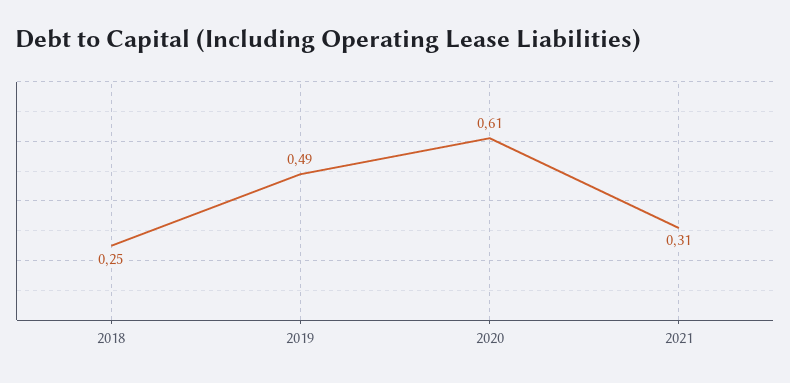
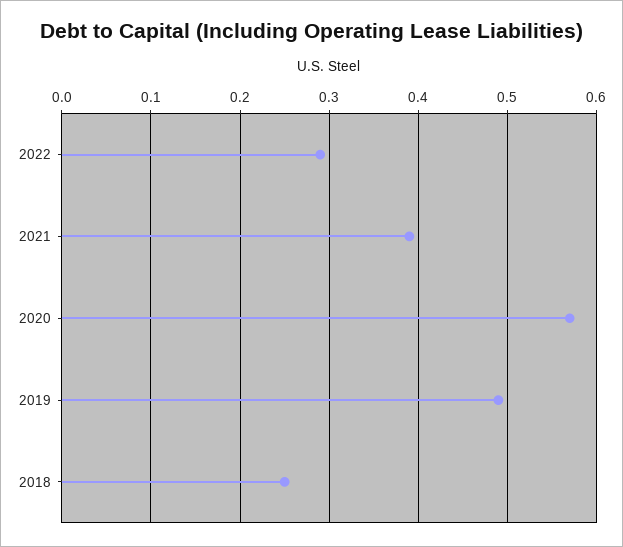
2020: 0.61 -> 0.57
2021: 0.31 -> 0.39
2022: none -> 0.29

